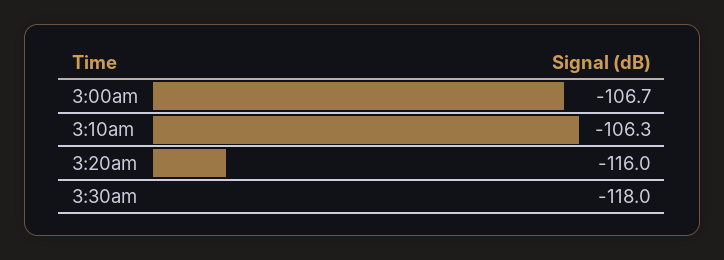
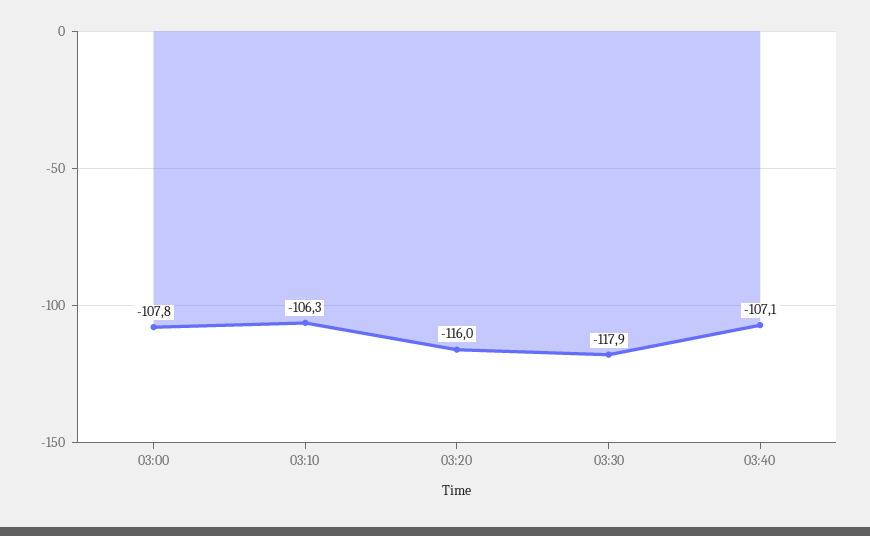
3:00am: -106.7 -> -107.8
3:30am: -118 -> -117.9
03:40: none -> -107.1

